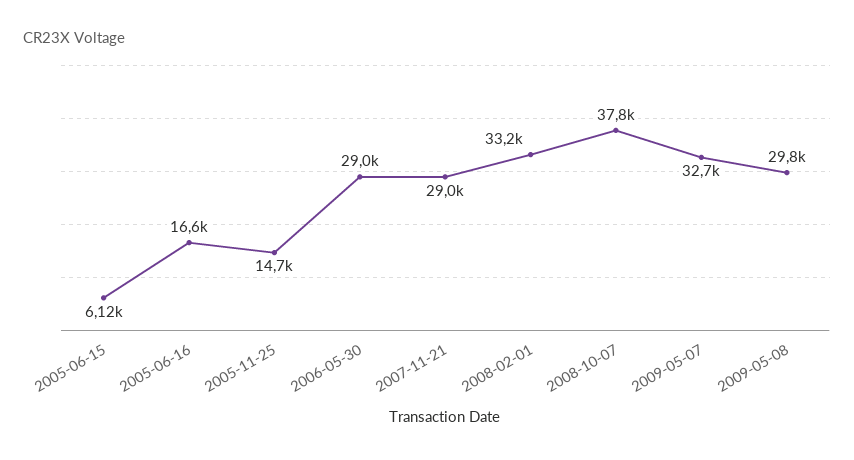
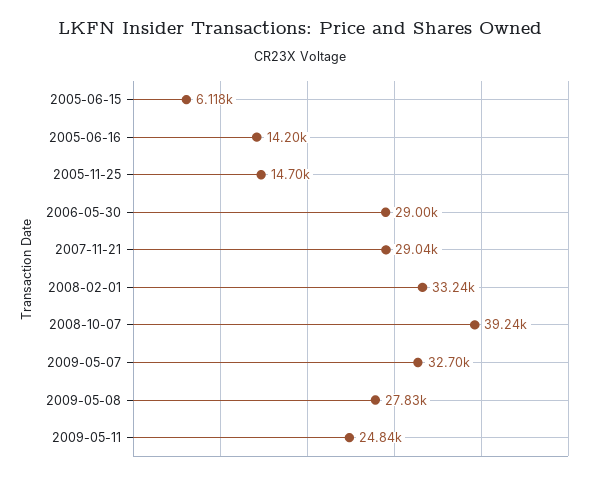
2005-06-16: 16600 -> 14200
2008-10-07: 37800 -> 39240
2009-05-08: 29800 -> 27830
2009-05-11: none -> 24840

